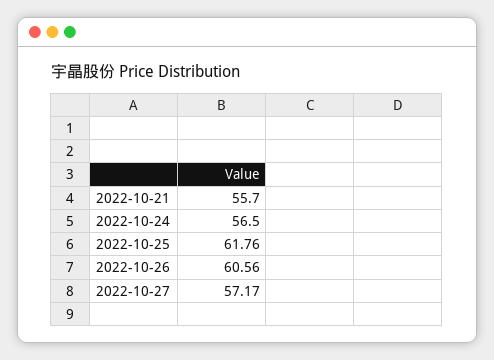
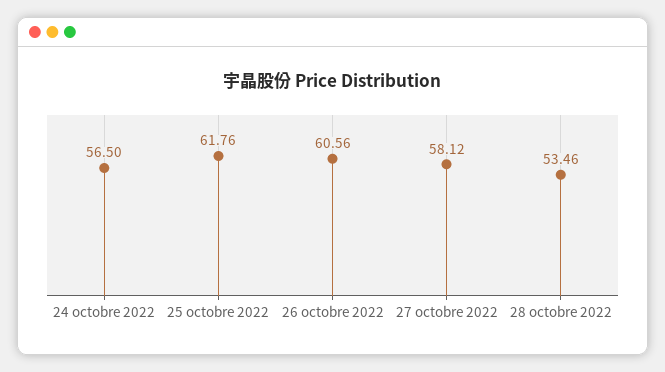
2022-10-21: 55.7 -> none
2022-10-27: 57.17 -> 58.12
28 octobre 2022: none -> 53.46

